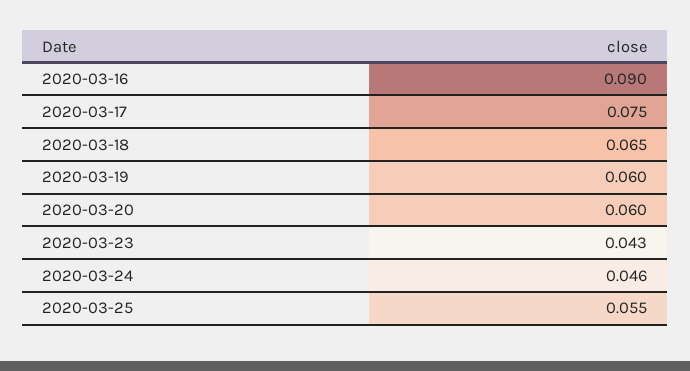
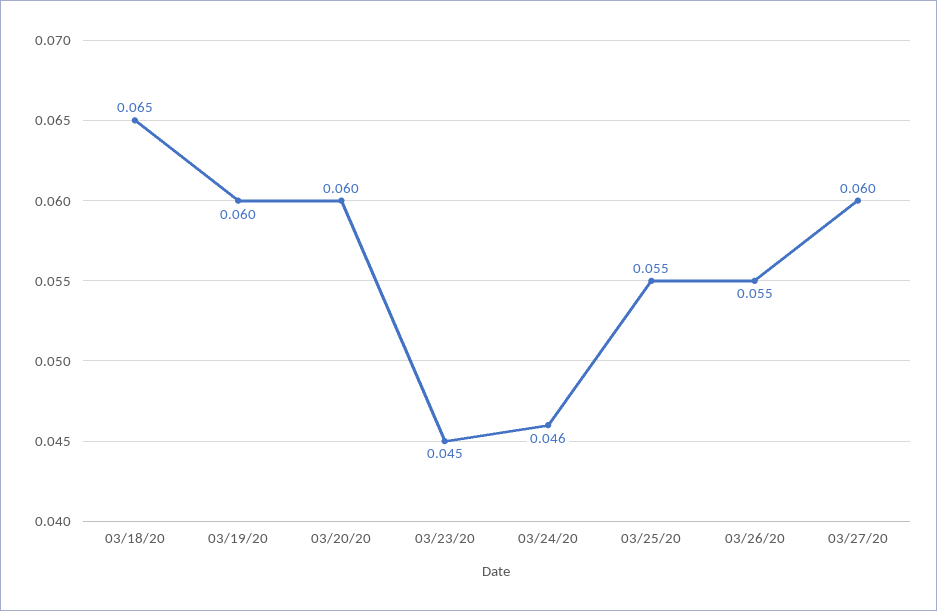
2020-03-16: 0.09 -> none
2020-03-17: 0.075 -> none
2020-03-23: 0.043 -> 0.045
03/26/20: none -> 0.055
03/27/20: none -> 0.06

